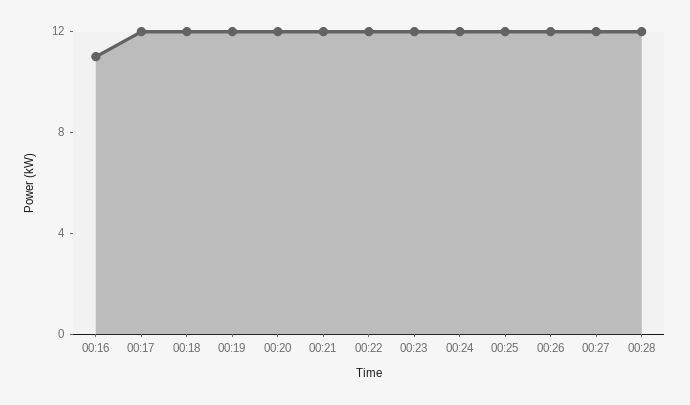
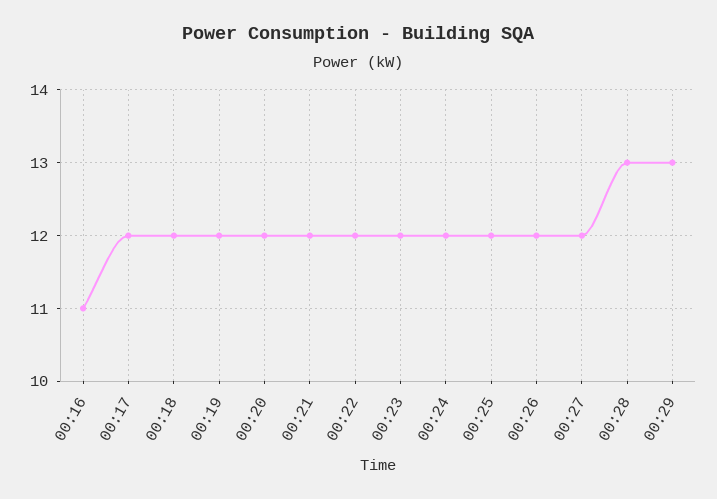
00:28: 12 -> 13
00:29: none -> 13

